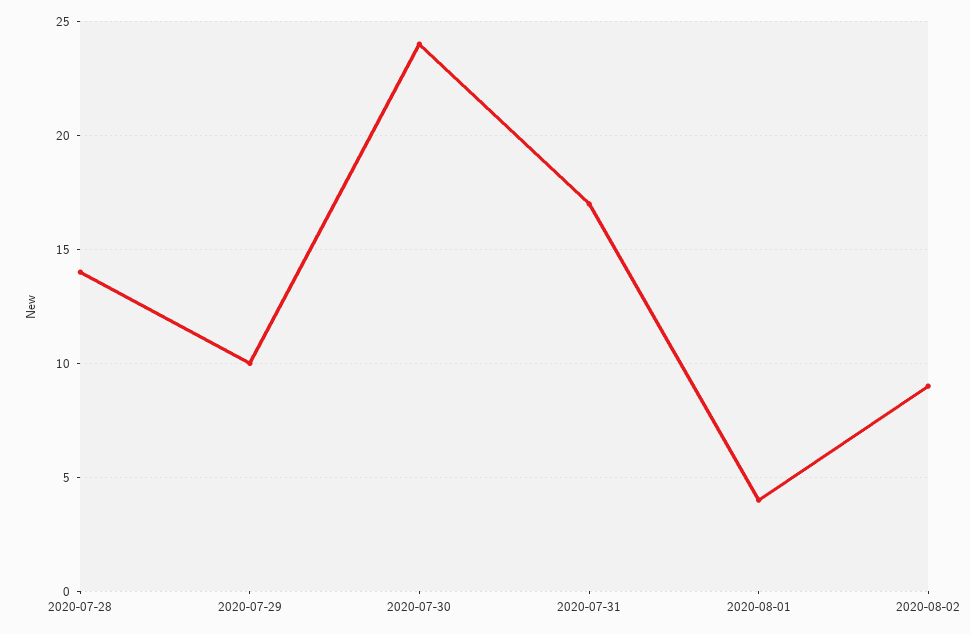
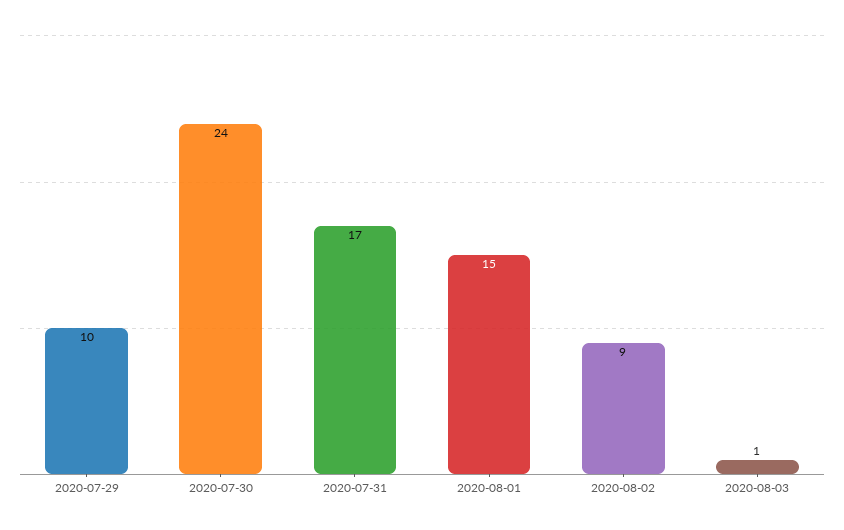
2020-07-28: 14 -> none
2020-08-01: 4 -> 15
2020-08-03: none -> 1

